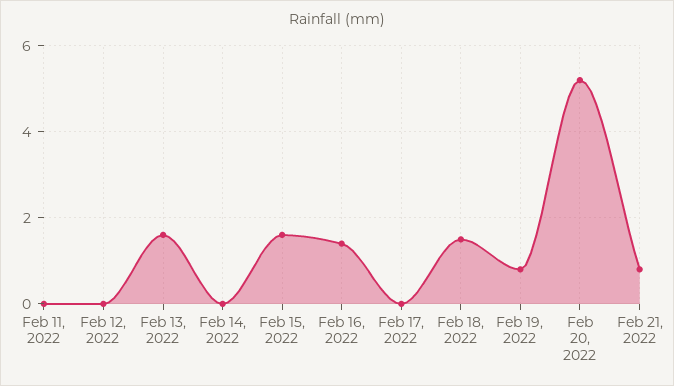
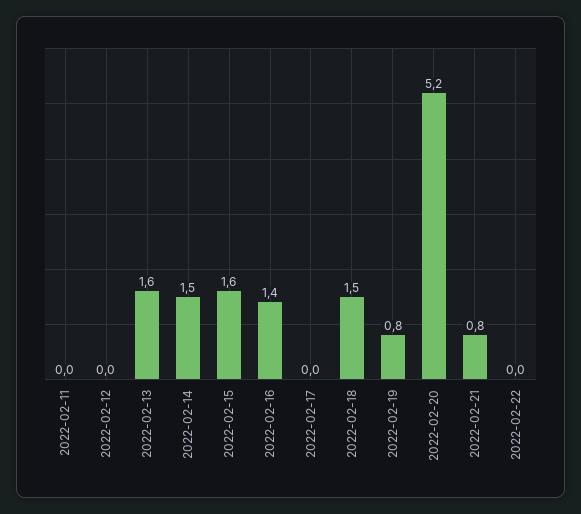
Feb 14, 2022: 0 -> 1.5
2022-02-22: none -> 0

